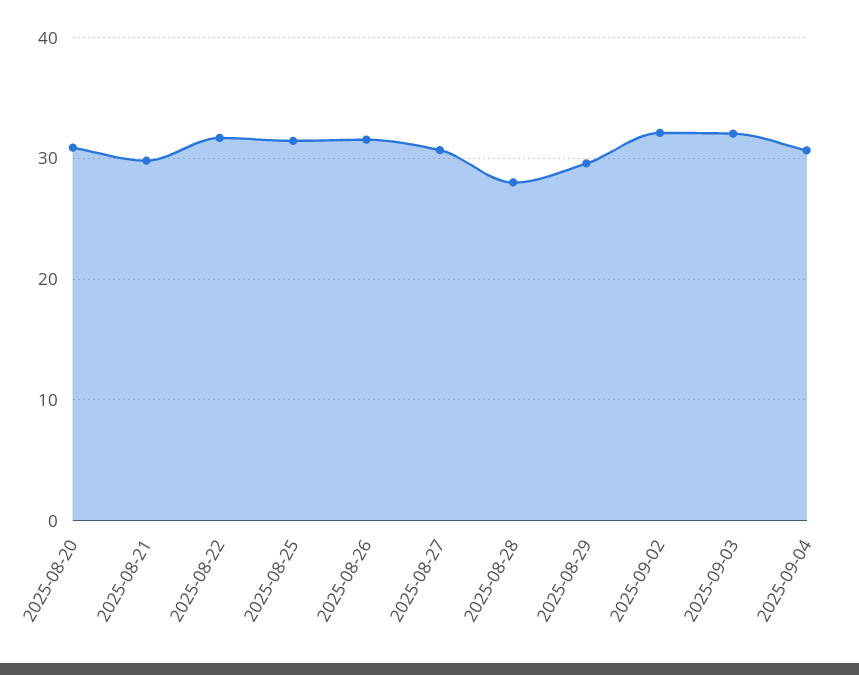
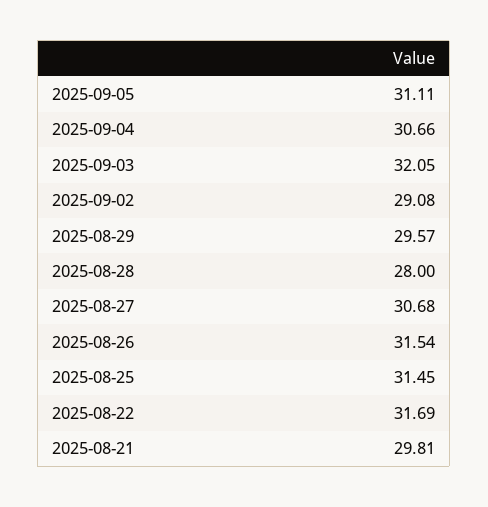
2025-08-20: 31 -> none
2025-09-02: 32 -> 29.08
2025-09-05: none -> 31.11

